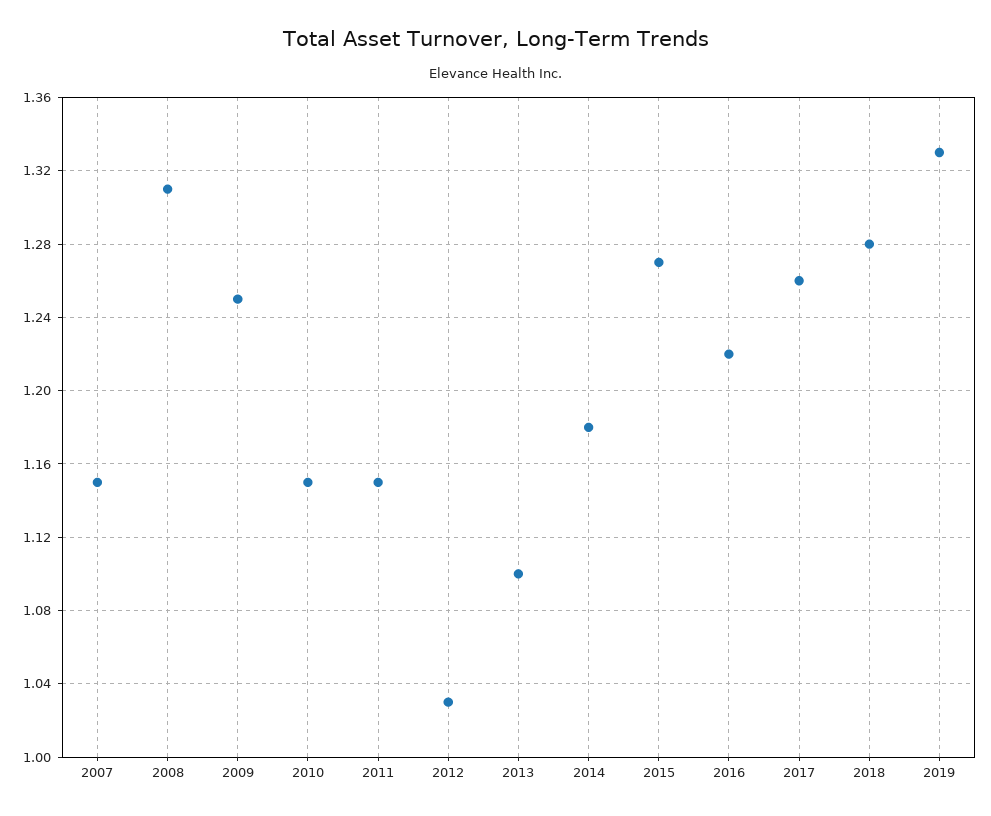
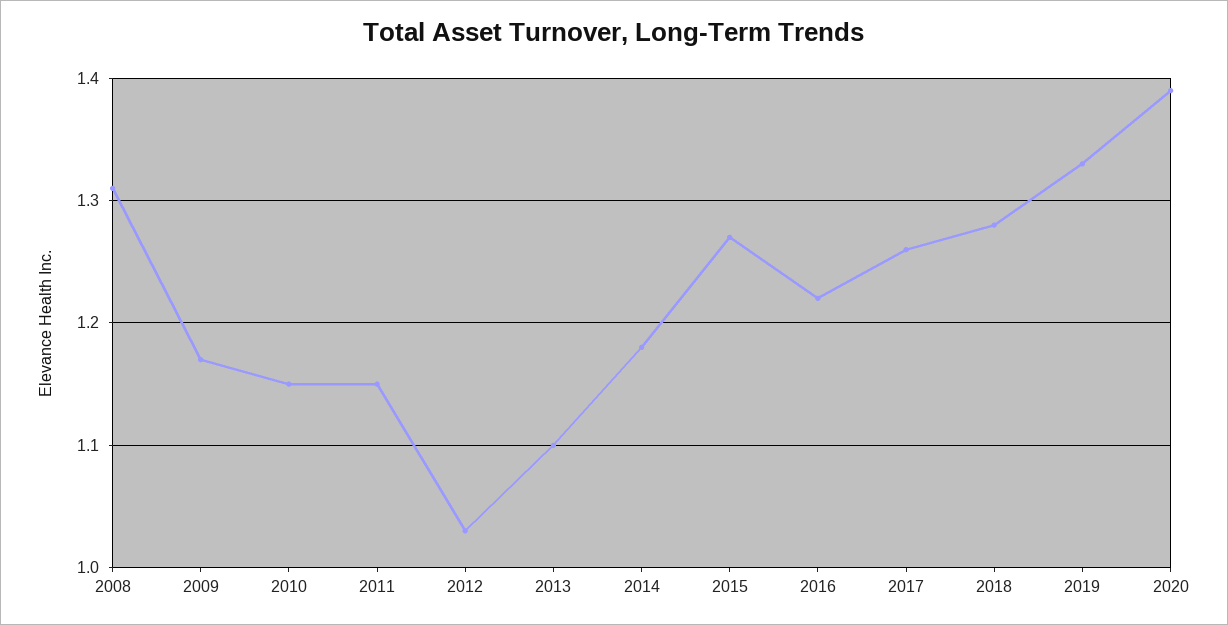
2007: 1.15 -> none
2009: 1.25 -> 1.17
2020: none -> 1.39

